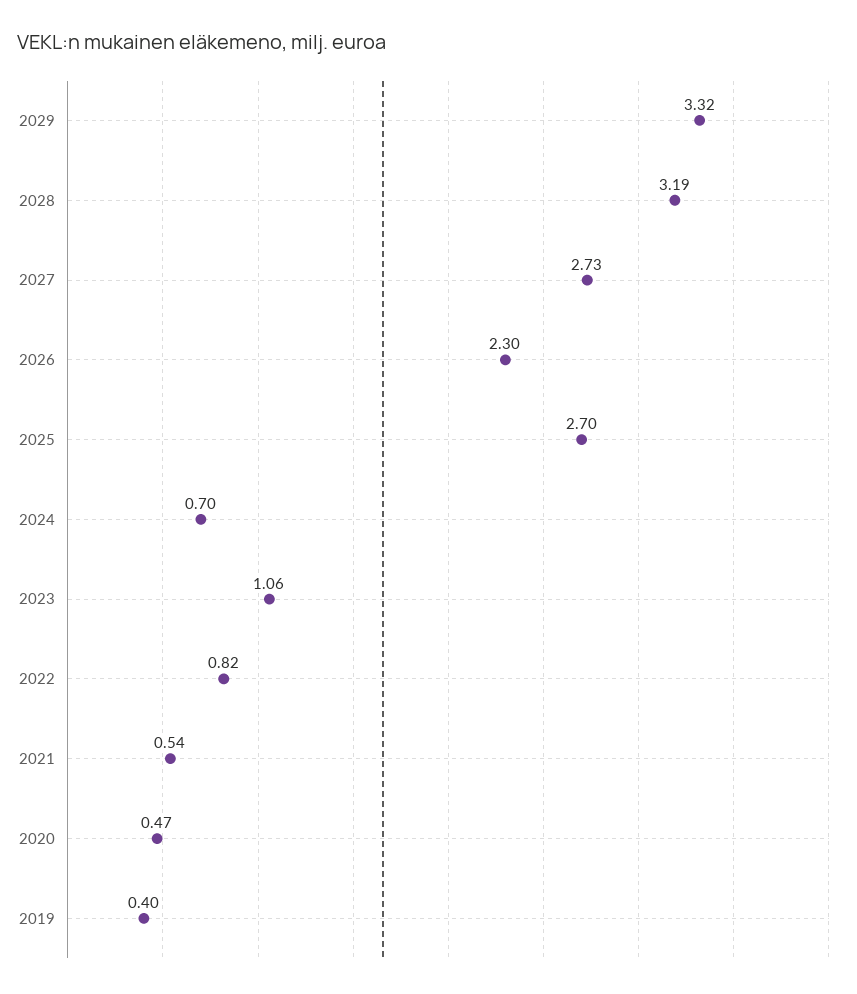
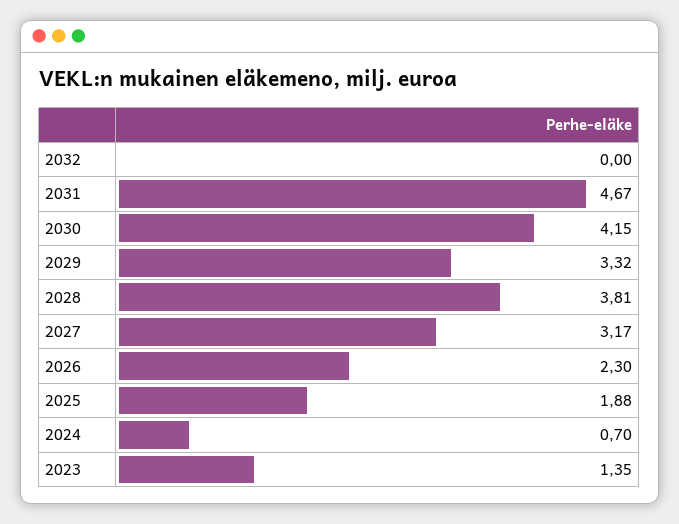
2028: 3.19 -> 3.81
2027: 2.73 -> 3.17
2025: 2.7 -> 1.88
2023: 1.06 -> 1.35
2022: 0.82 -> none
2021: 0.54 -> none
2020: 0.47 -> none
2019: 0.4 -> none
2032: none -> 0
2031: none -> 4.67
2030: none -> 4.15

